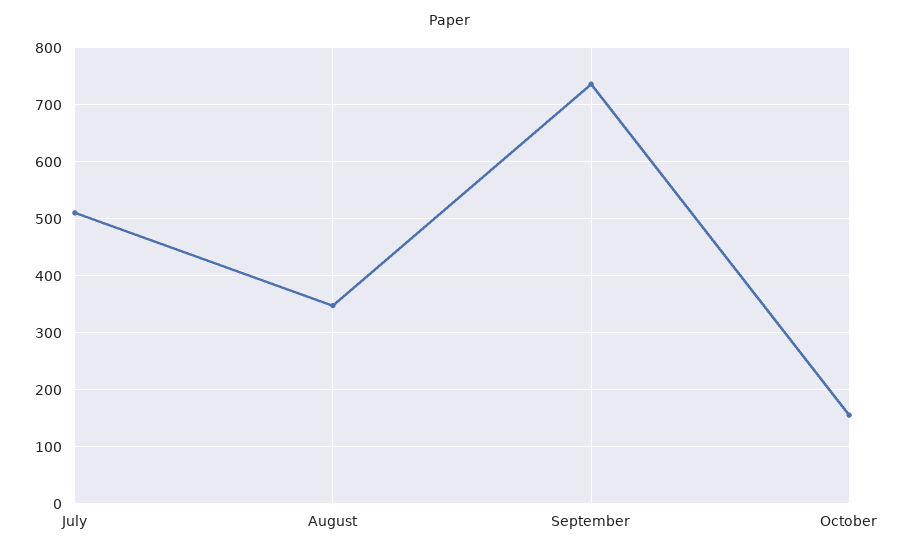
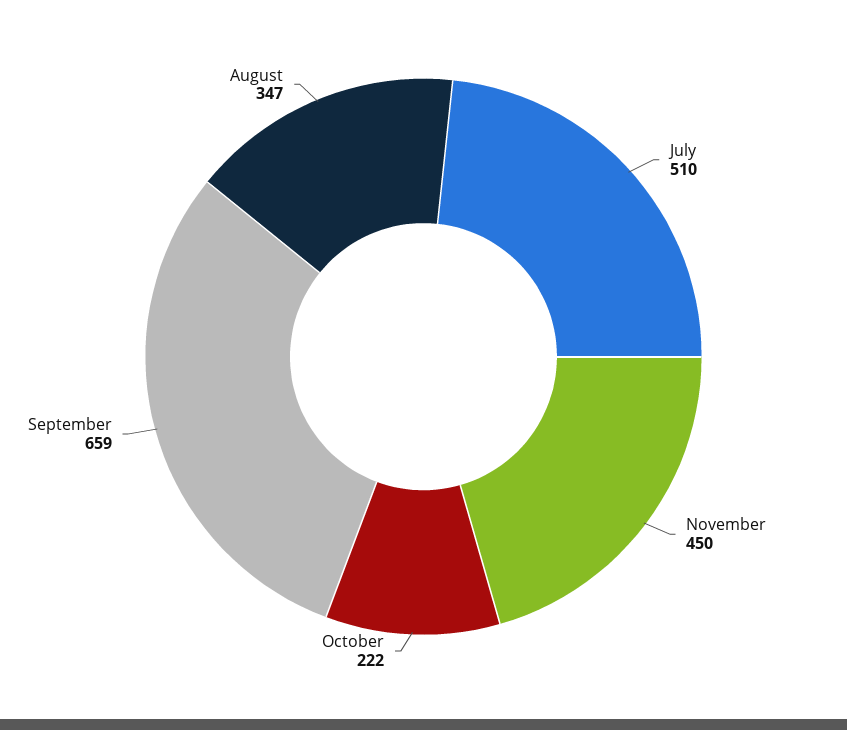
September: 740 -> 659
October: 160 -> 222
November: none -> 450

